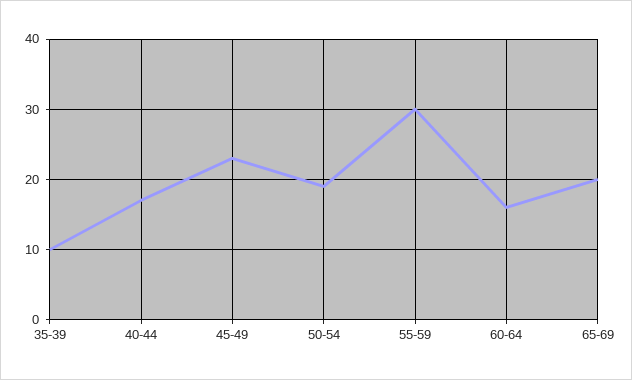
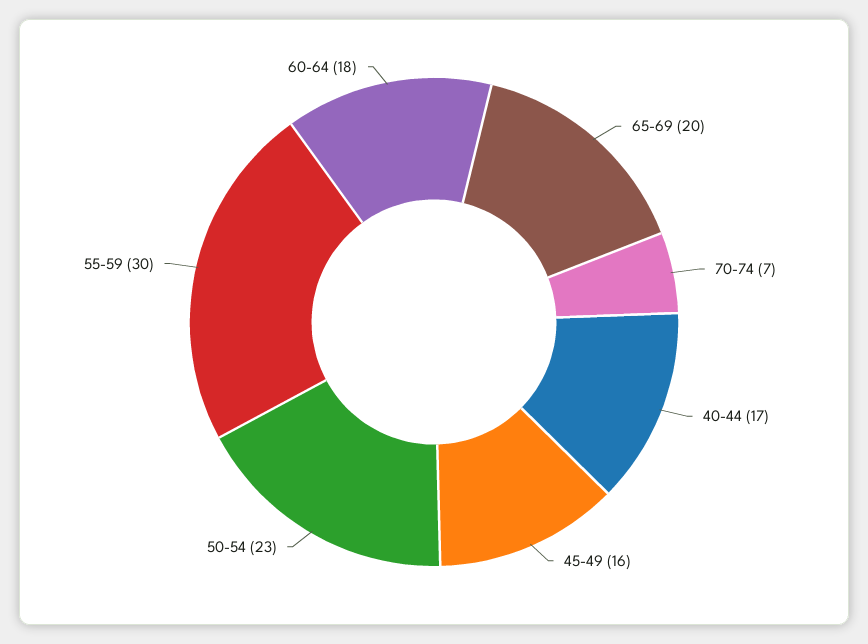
35-39: 10 -> none
45-49: 23 -> 16
50-54: 19 -> 23
60-64: 16 -> 18
70-74: none -> 7

